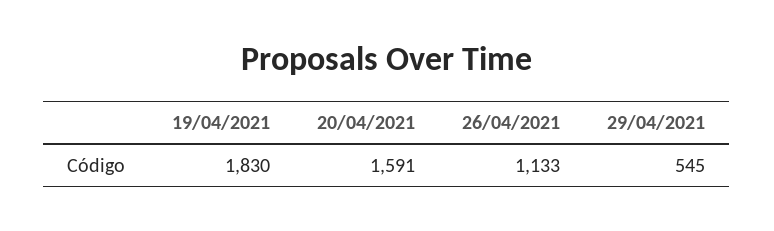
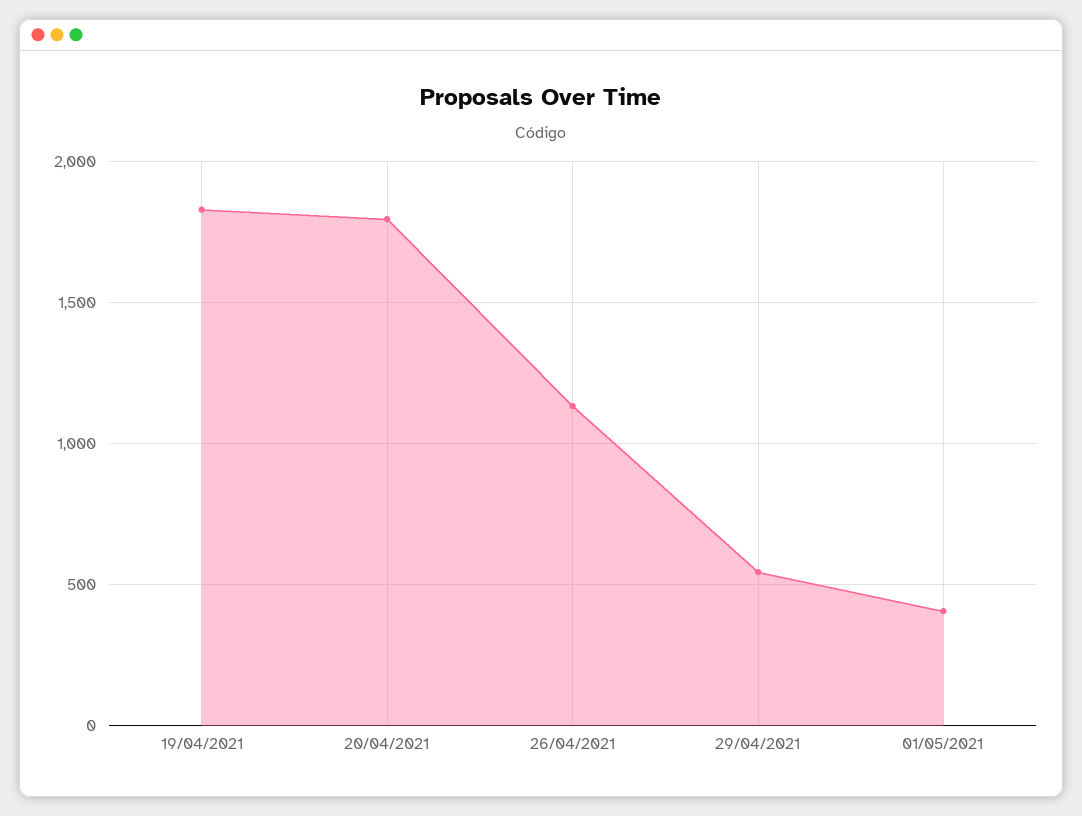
20/04/2021: 1591 -> 1800
01/05/2021: none -> 400

